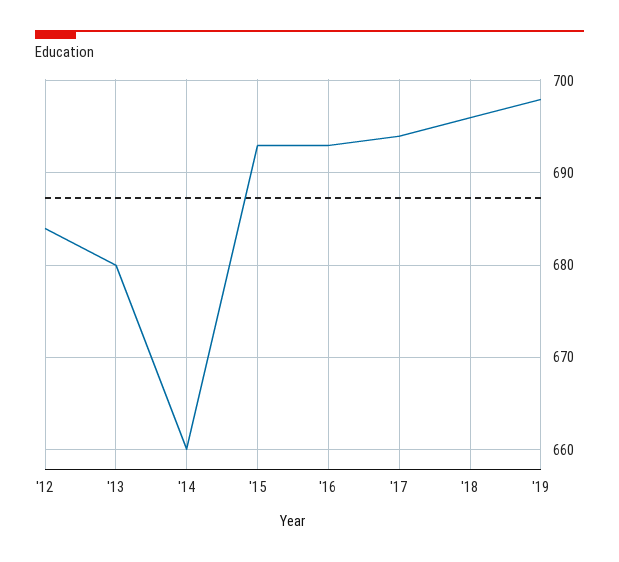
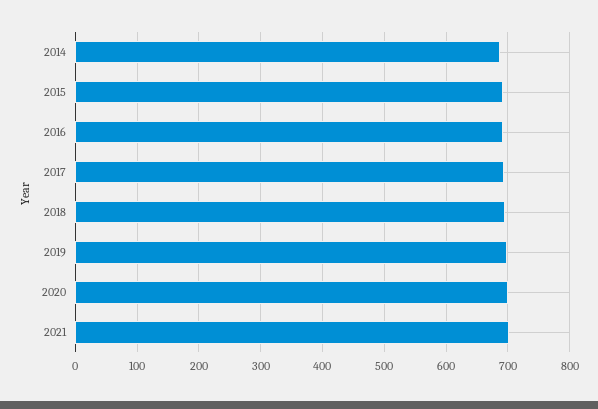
'12: 684 -> none
'13: 680 -> none
'14: 660 -> 690
2020: none -> 700
2021: none -> 700

